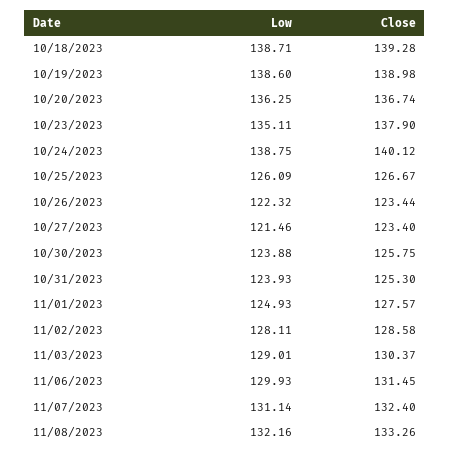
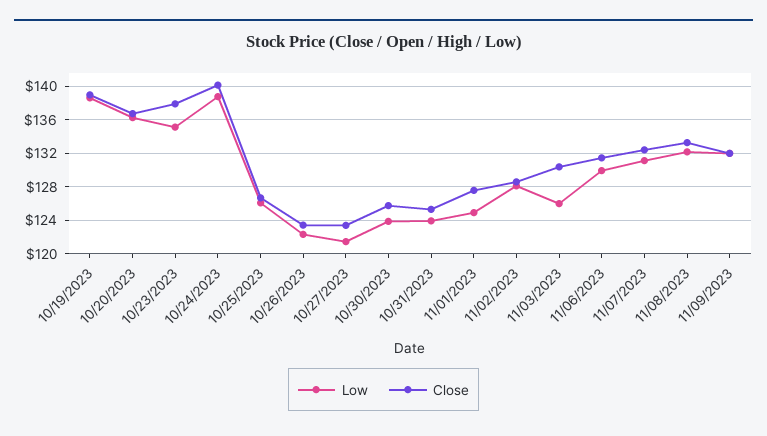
Low, 10/18/2023: 138.71 -> none
Close, 10/18/2023: 139.28 -> none
Low, 11/03/2023: 129.01 -> 126
Low, 11/09/2023: none -> 132
Close, 11/09/2023: none -> 132

